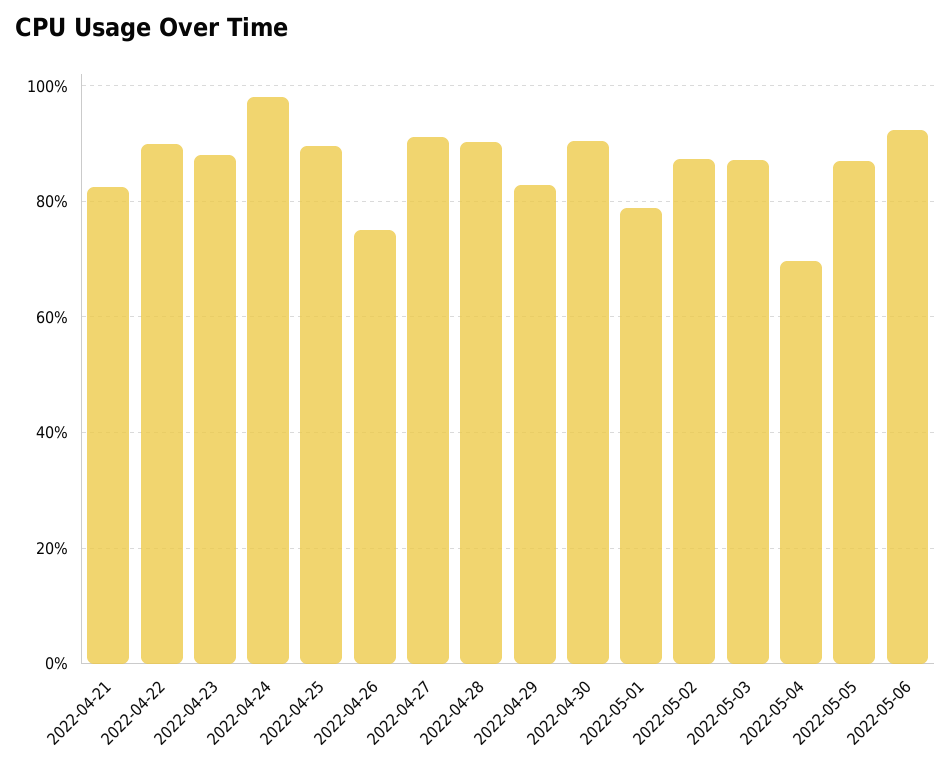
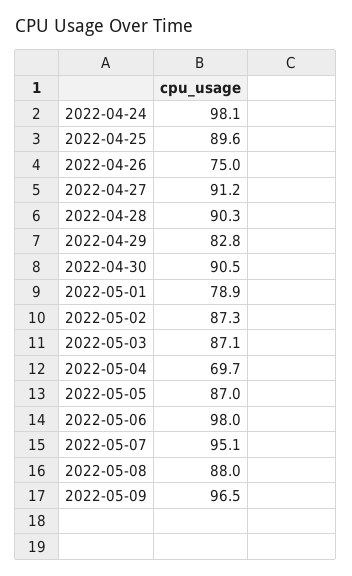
2022-04-21: 82 -> none
2022-04-22: 90 -> none
2022-04-23: 88 -> none
2022-05-06: 92 -> 98
2022-05-07: none -> 95.1
2022-05-08: none -> 88
2022-05-09: none -> 96.5

